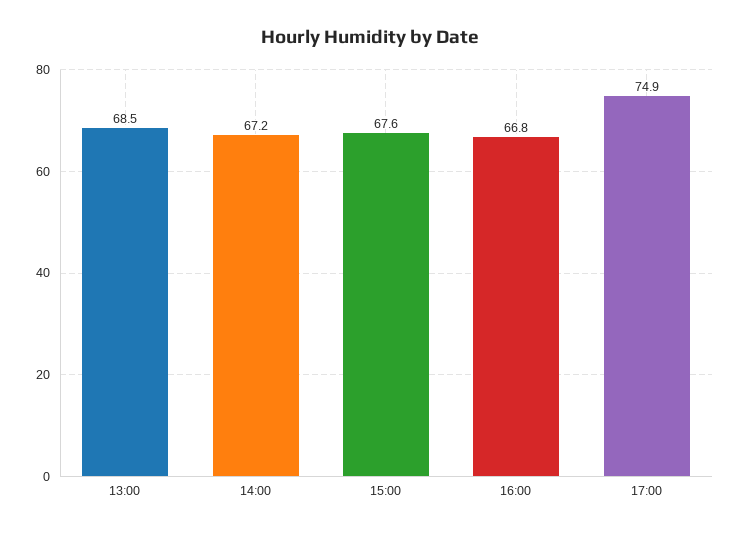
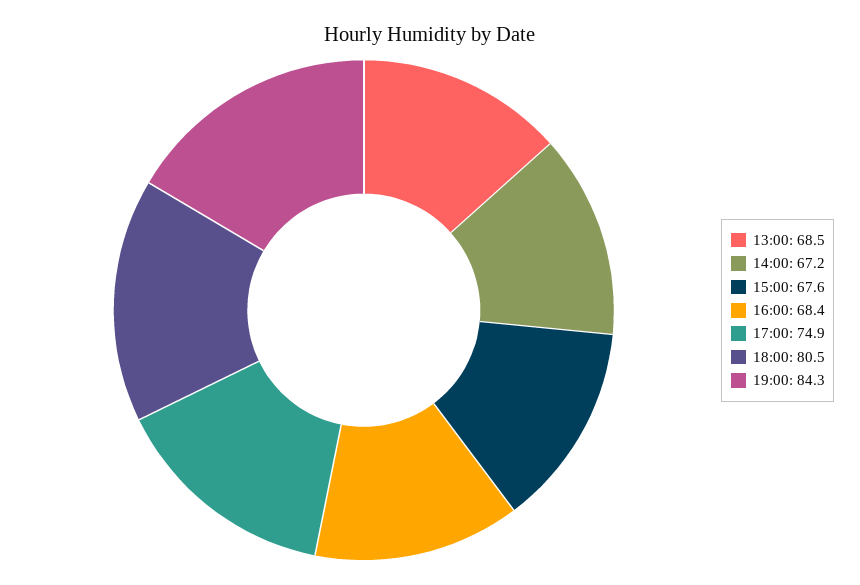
16:00: 66.8 -> 68.4
18:00: none -> 80.5
19:00: none -> 84.3

